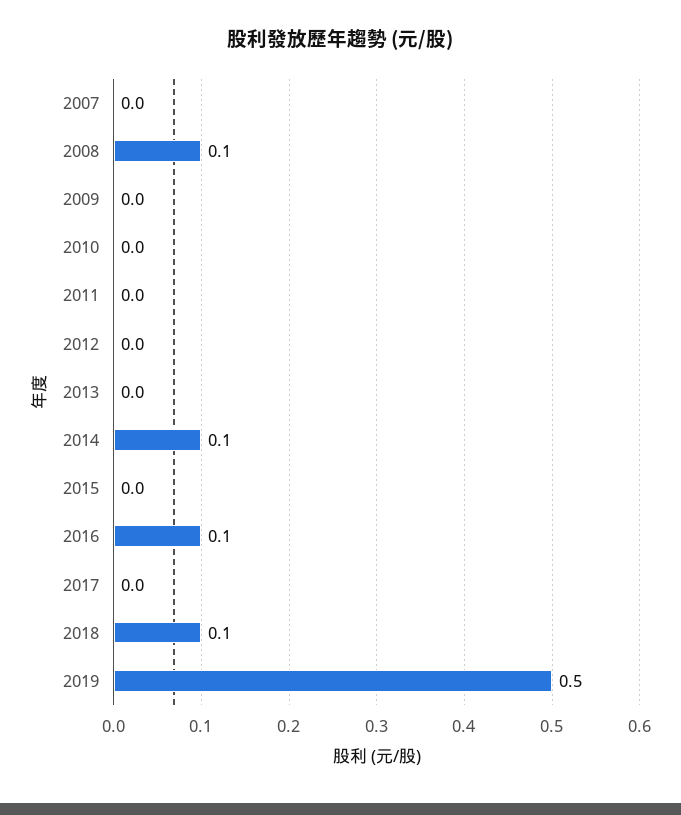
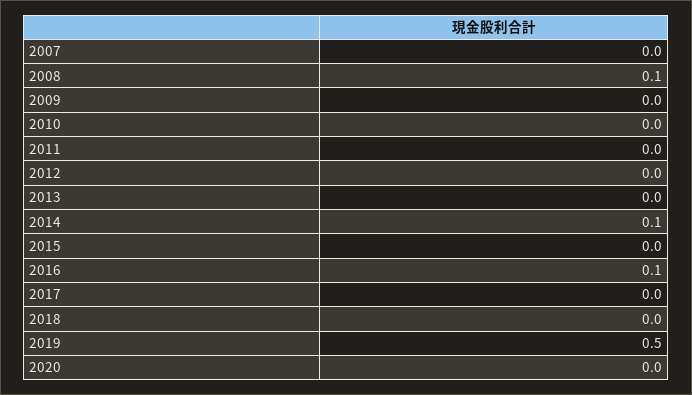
2018: 0.1 -> 0
2020: none -> 0

